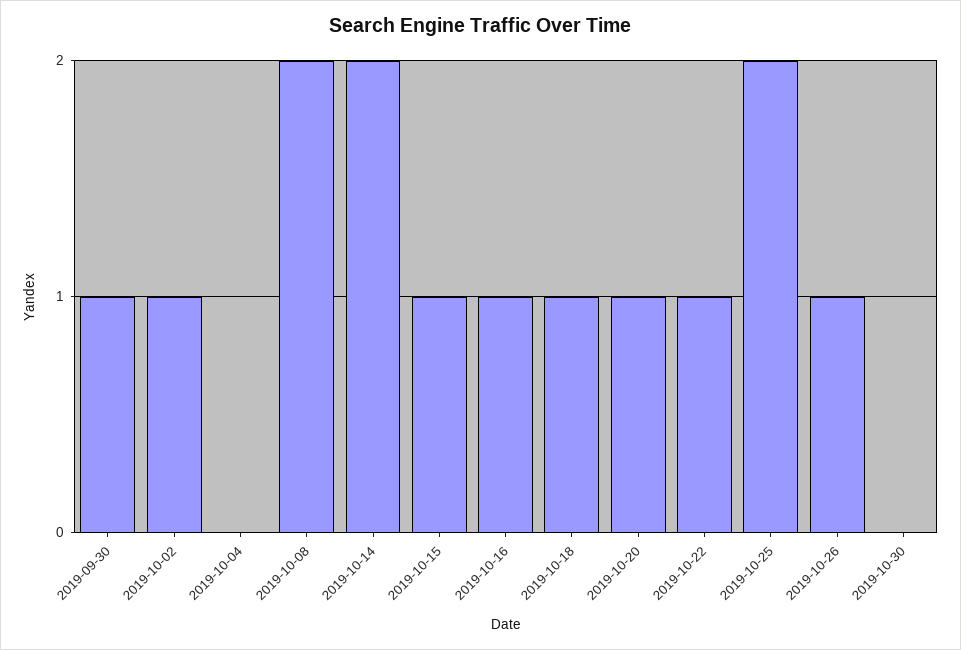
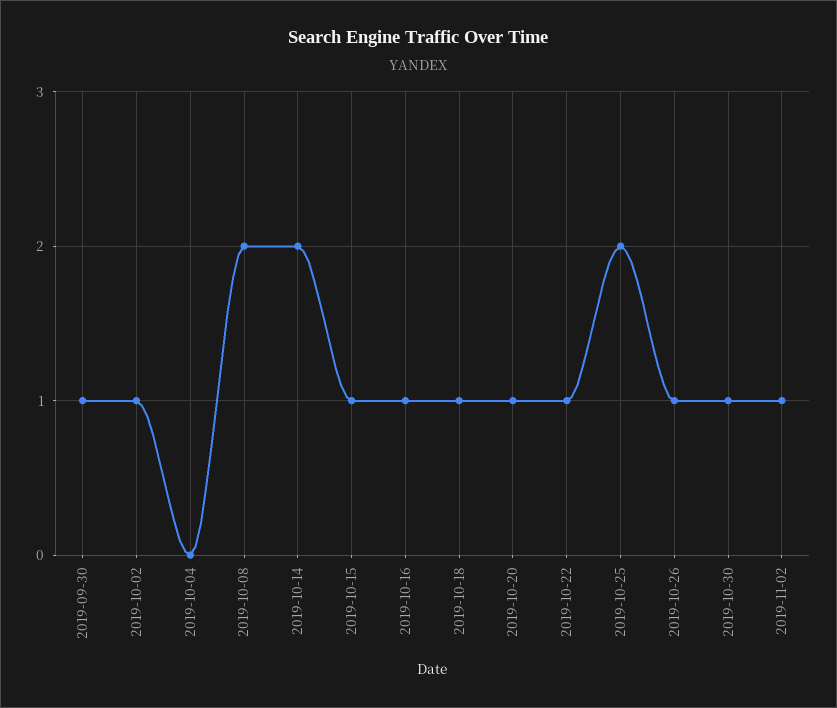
2019-10-30: 0 -> 1
2019-11-02: none -> 1

